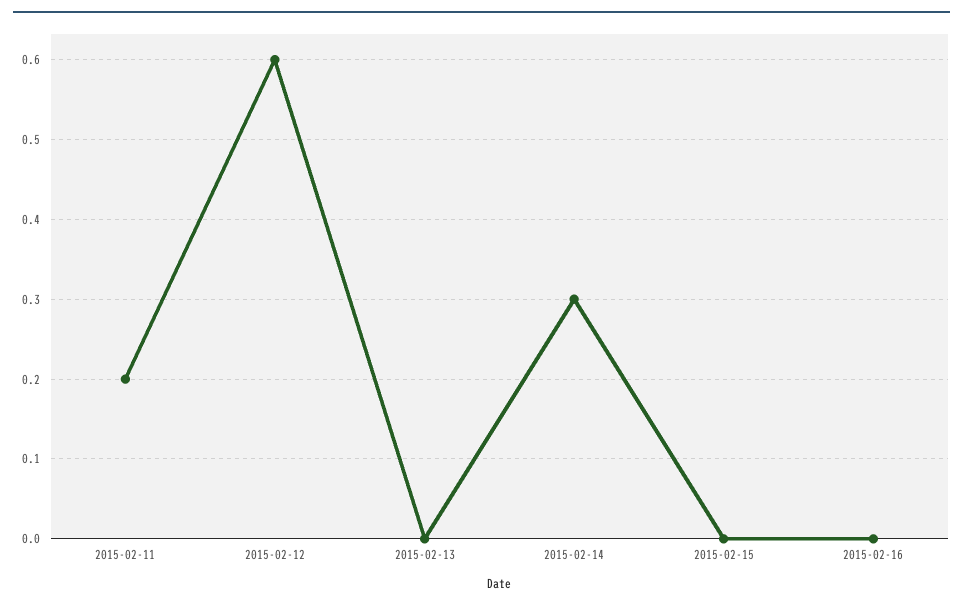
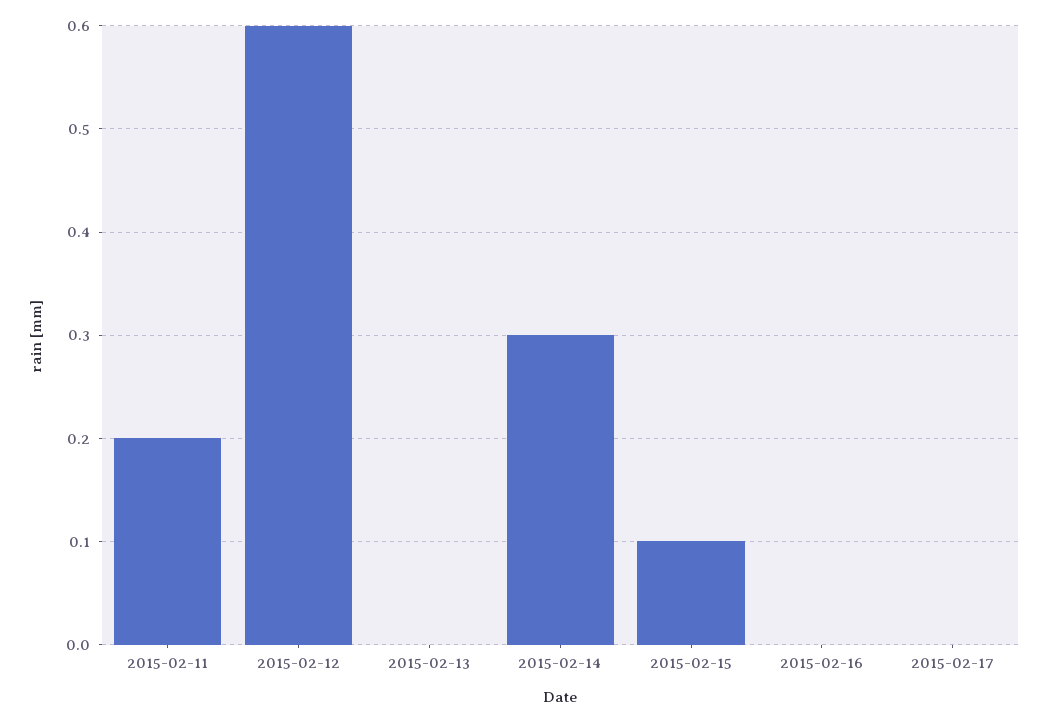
2015-02-15: 0 -> 0.1
2015-02-17: none -> 0

